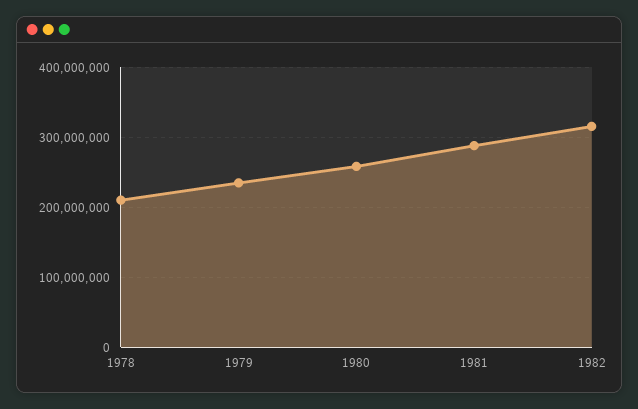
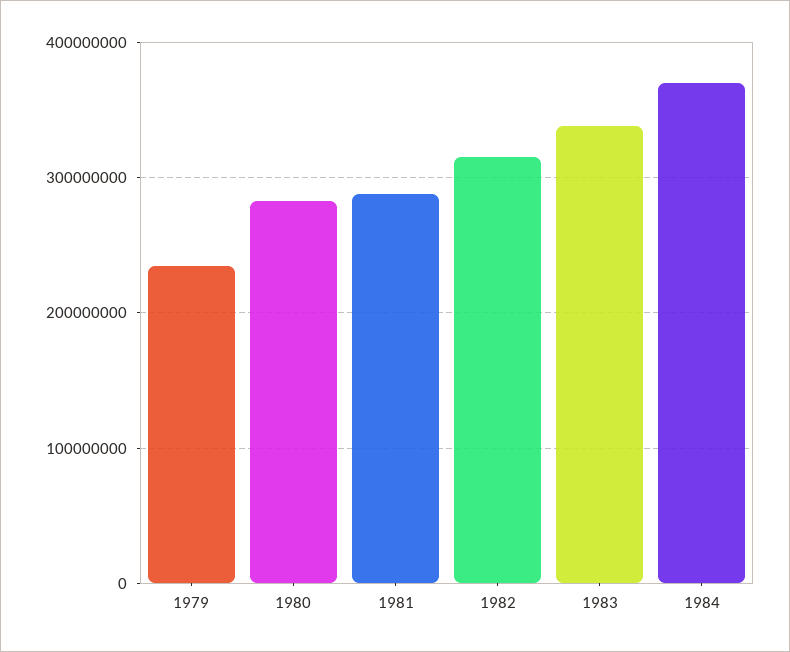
1978: 210000000 -> none
1980: 260000000 -> 280000000
1983: none -> 340000000
1984: none -> 370000000

